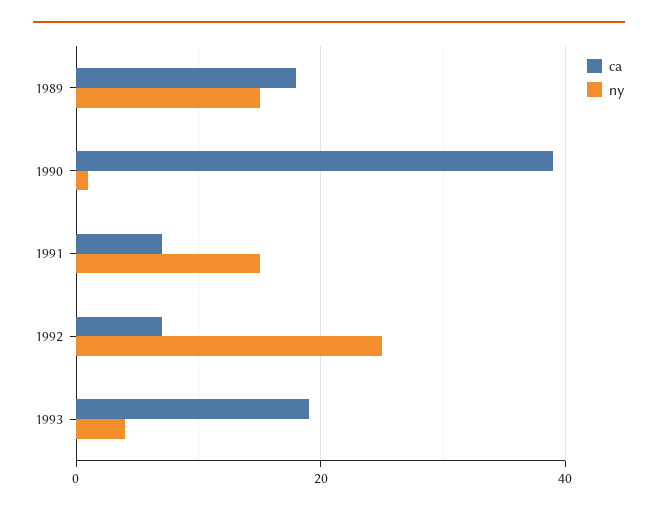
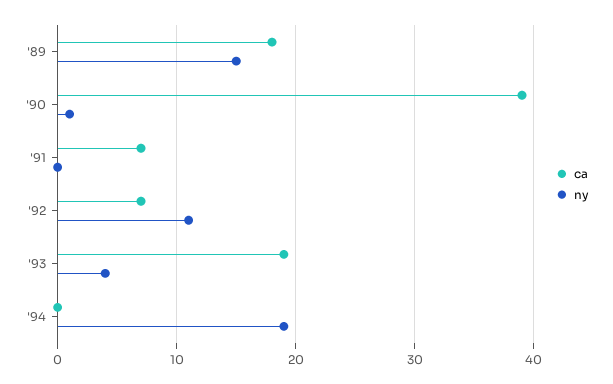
ny, 1991: 15 -> 0
ny, 1992: 25 -> 11
ca, '94: none -> 0
ny, '94: none -> 19

